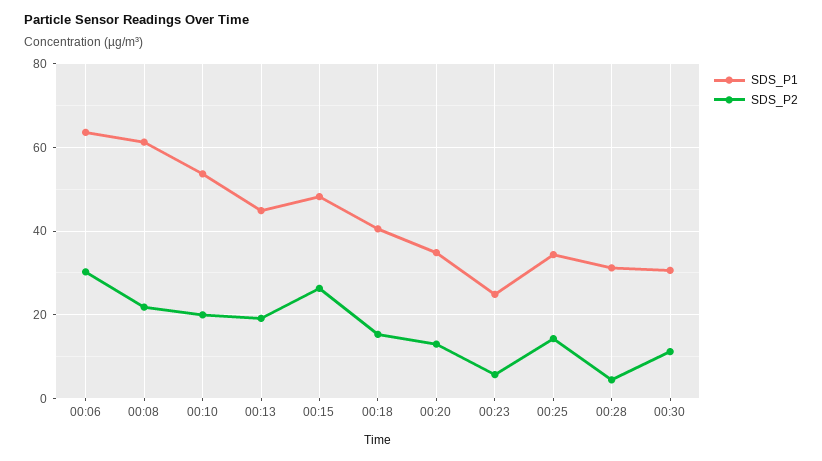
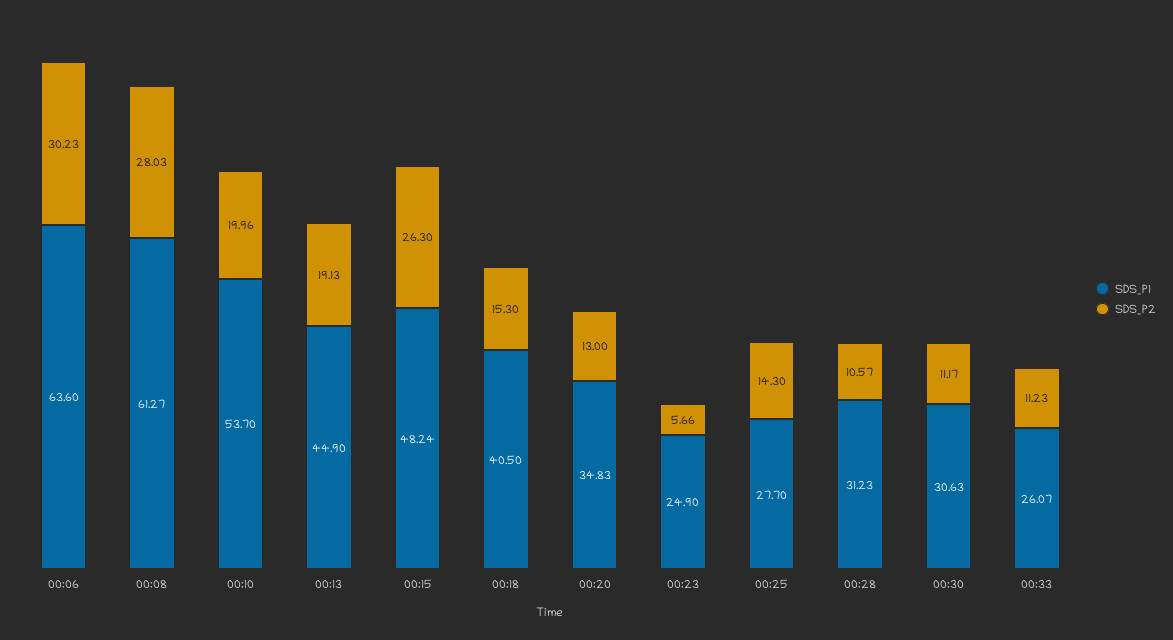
SDS_P2, 00:08: 22 -> 28.03
SDS_P1, 00:25: 34 -> 27.7
SDS_P2, 00:28: 4 -> 10.57
SDS_P1, 00:33: none -> 26.07
SDS_P2, 00:33: none -> 11.23

